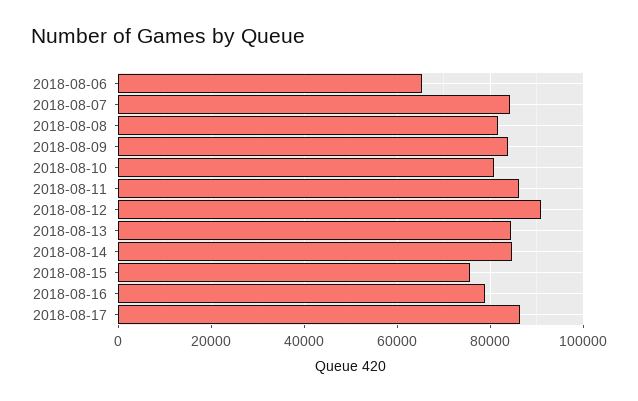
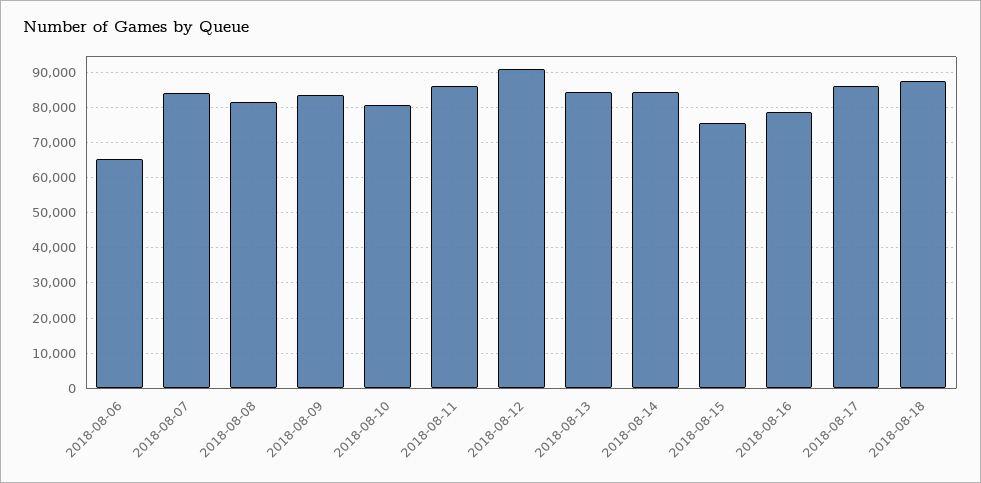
2018-08-18: none -> 88000

